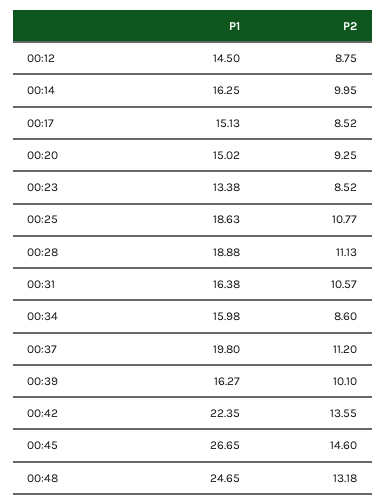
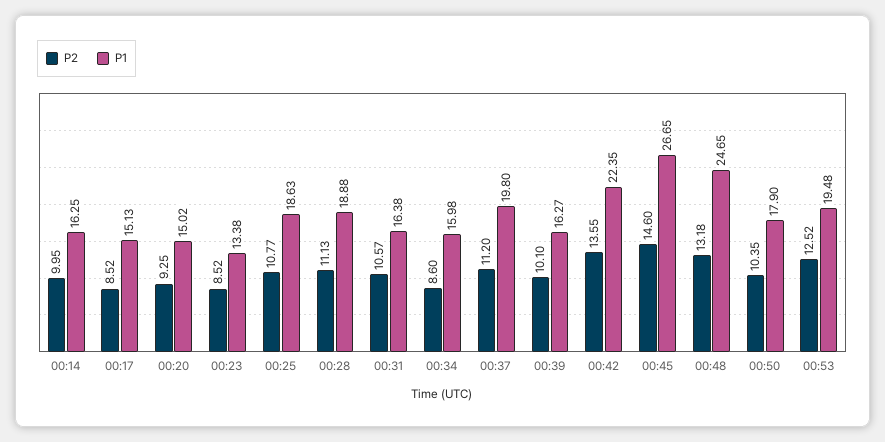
P1, 00:12: 14.5 -> none
P2, 00:12: 8.75 -> none
P2, 00:50: none -> 10.35
P1, 00:50: none -> 17.9
P2, 00:53: none -> 12.52
P1, 00:53: none -> 19.48

